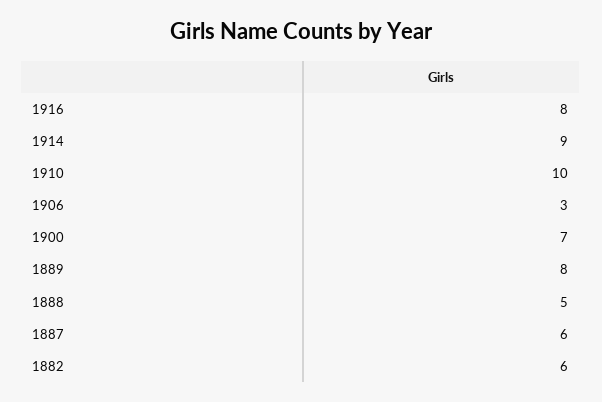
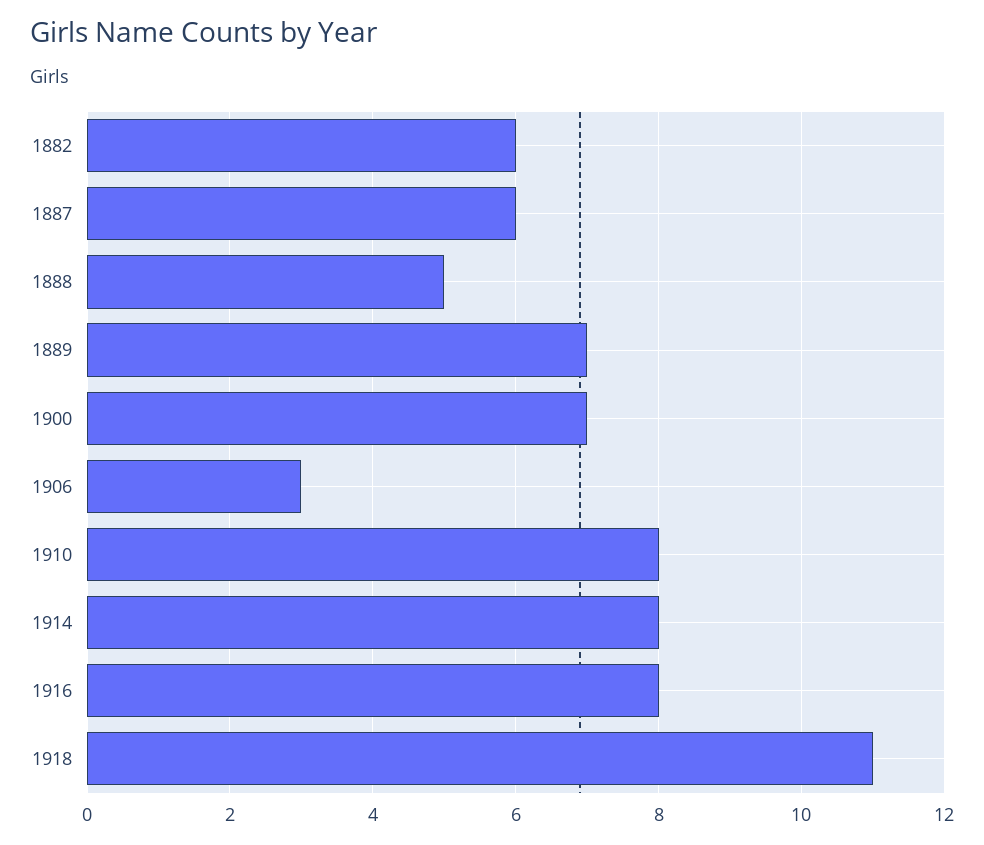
1914: 9 -> 8
1910: 10 -> 8
1889: 8 -> 7
1918: none -> 11

